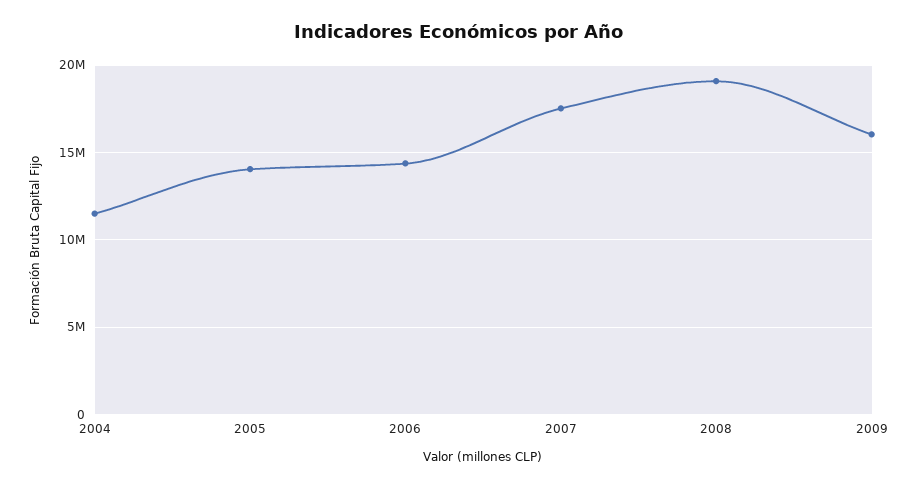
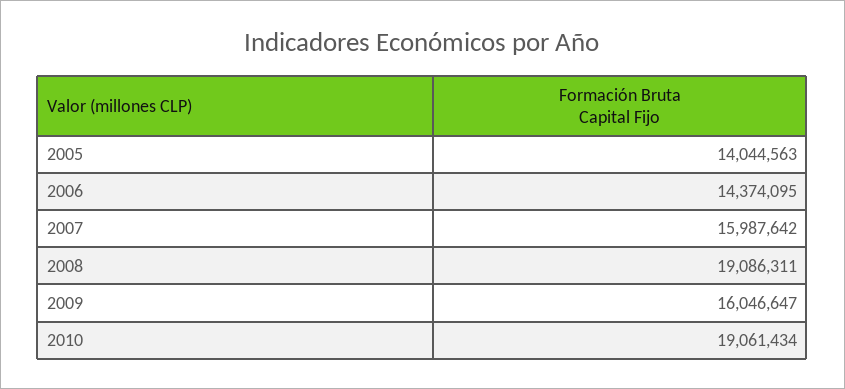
2004: 11500000 -> none
2007: 17500000 -> 15987642
2010: none -> 19061434

